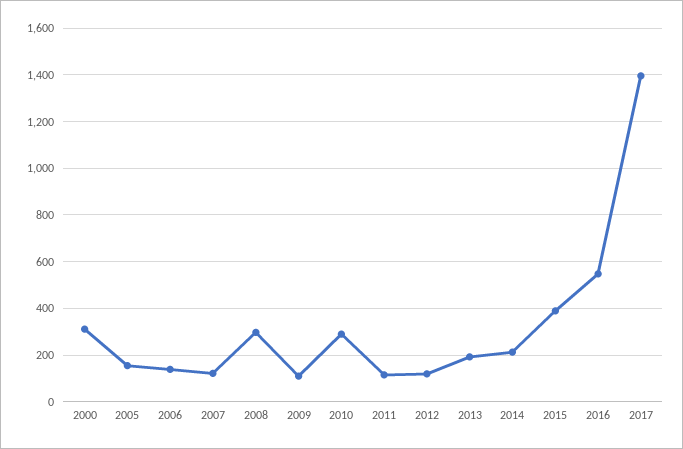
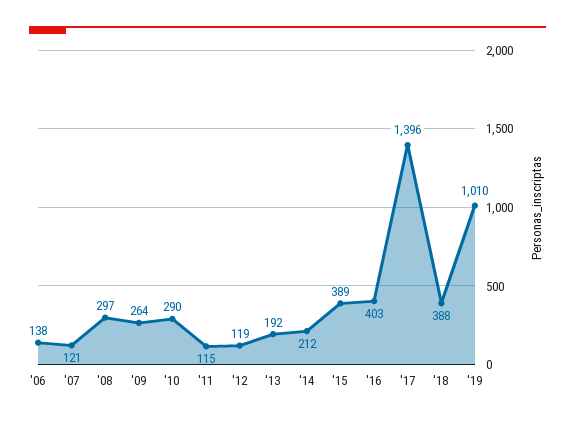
2000: 300 -> none
2005: 150 -> none
2009: 100 -> 264
2016: 550 -> 403
'18: none -> 388
'19: none -> 1010

